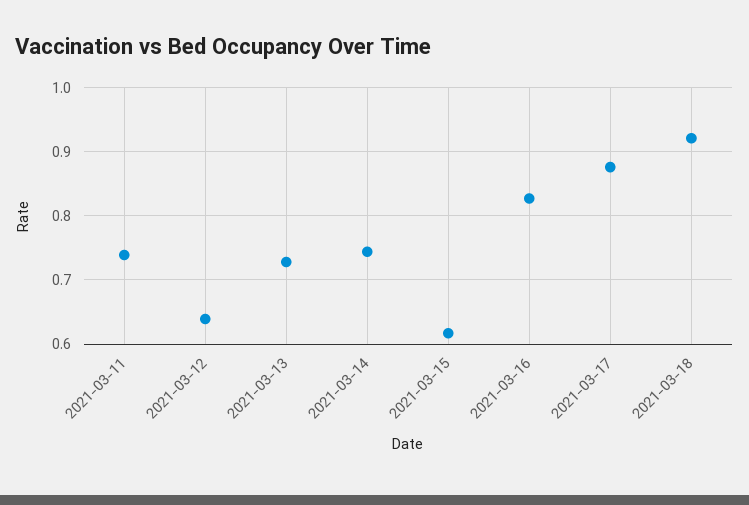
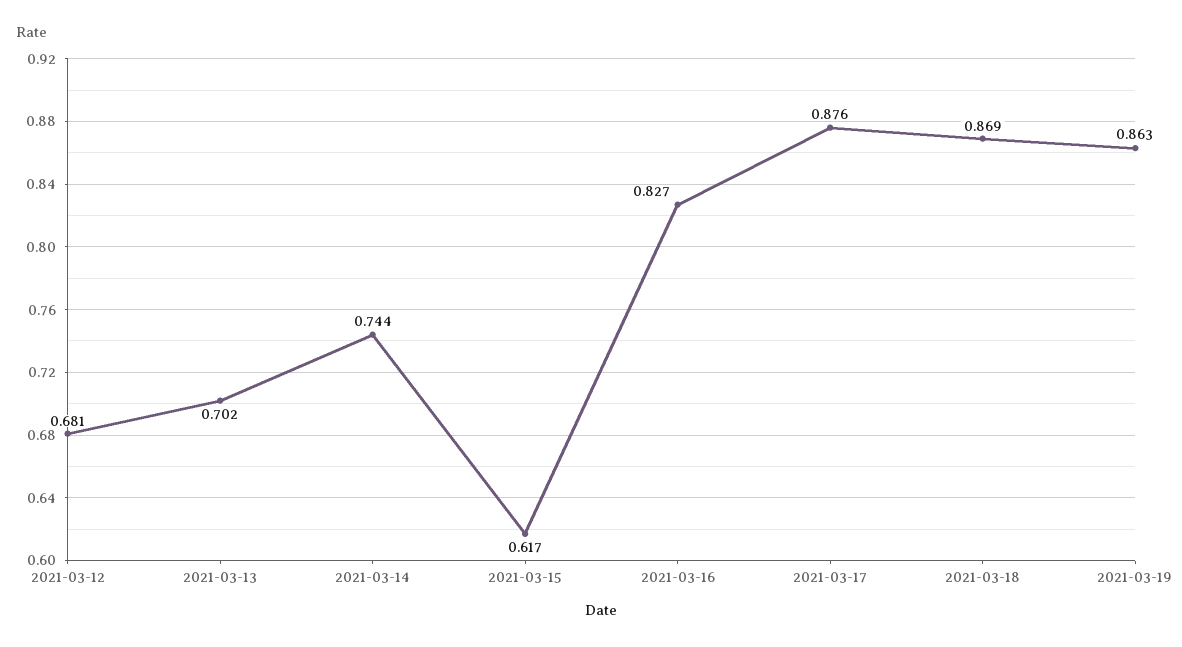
2021-03-11: 0.74 -> none
2021-03-12: 0.64 -> 0.681
2021-03-13: 0.73 -> 0.702
2021-03-18: 0.92 -> 0.869
2021-03-19: none -> 0.863

